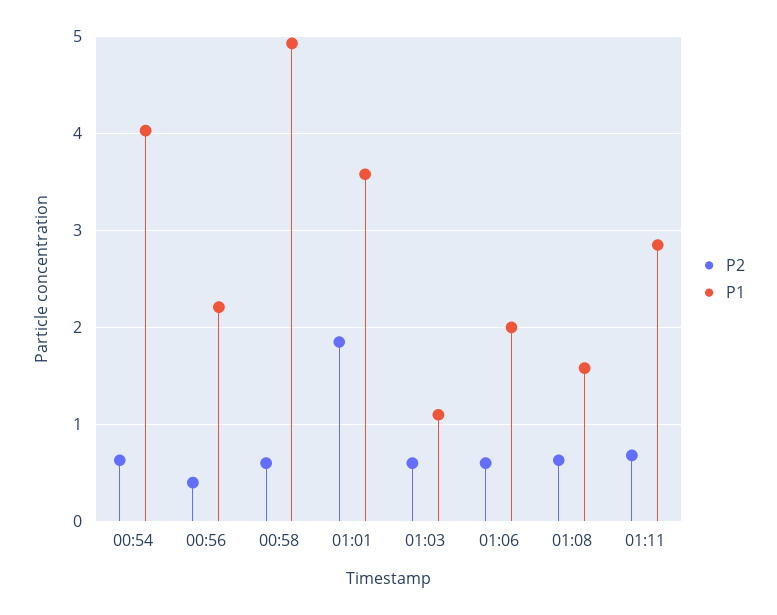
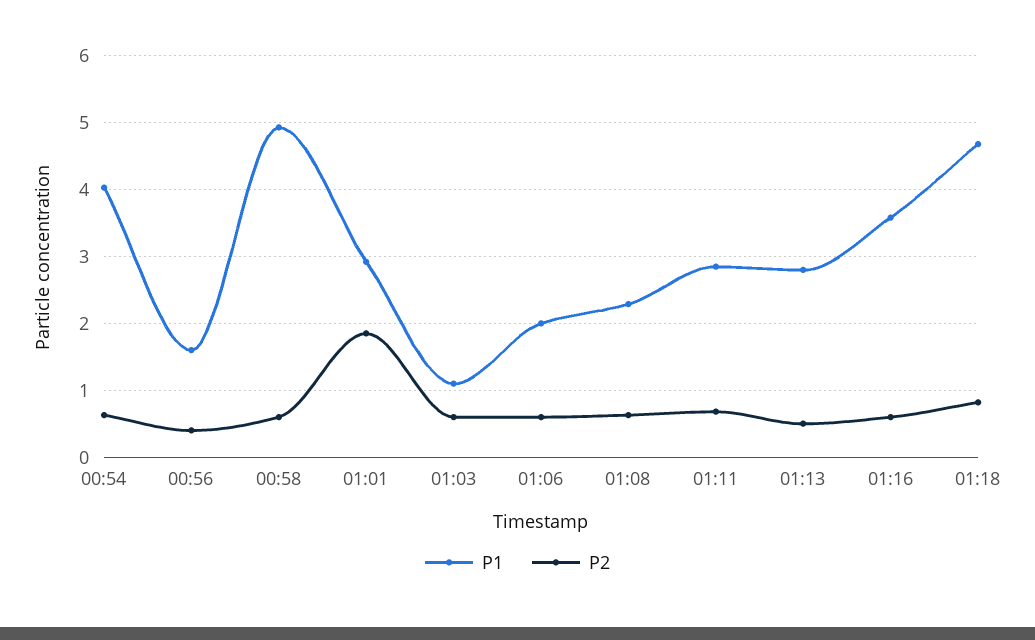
P1, 00:56: 2.2 -> 1.6
P1, 01:01: 3.6 -> 2.9
P1, 01:08: 1.6 -> 2.3
P1, 01:13: none -> 2.8
P2, 01:13: none -> 0.5
P1, 01:16: none -> 3.6
P2, 01:16: none -> 0.6
P1, 01:18: none -> 4.7
P2, 01:18: none -> 0.8

